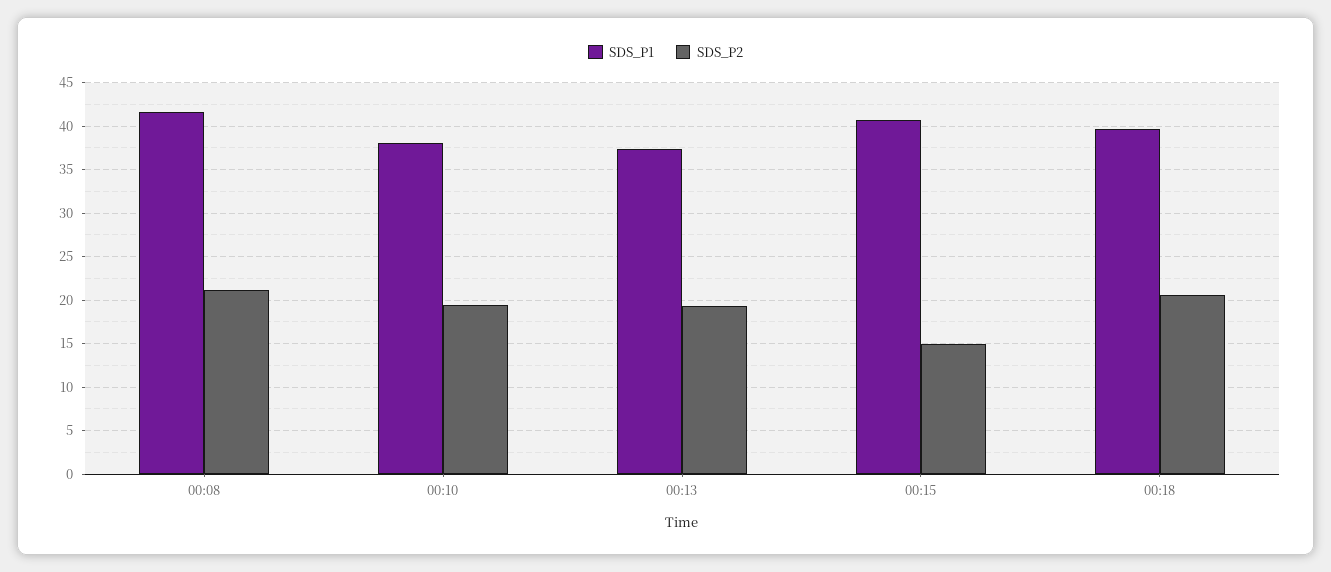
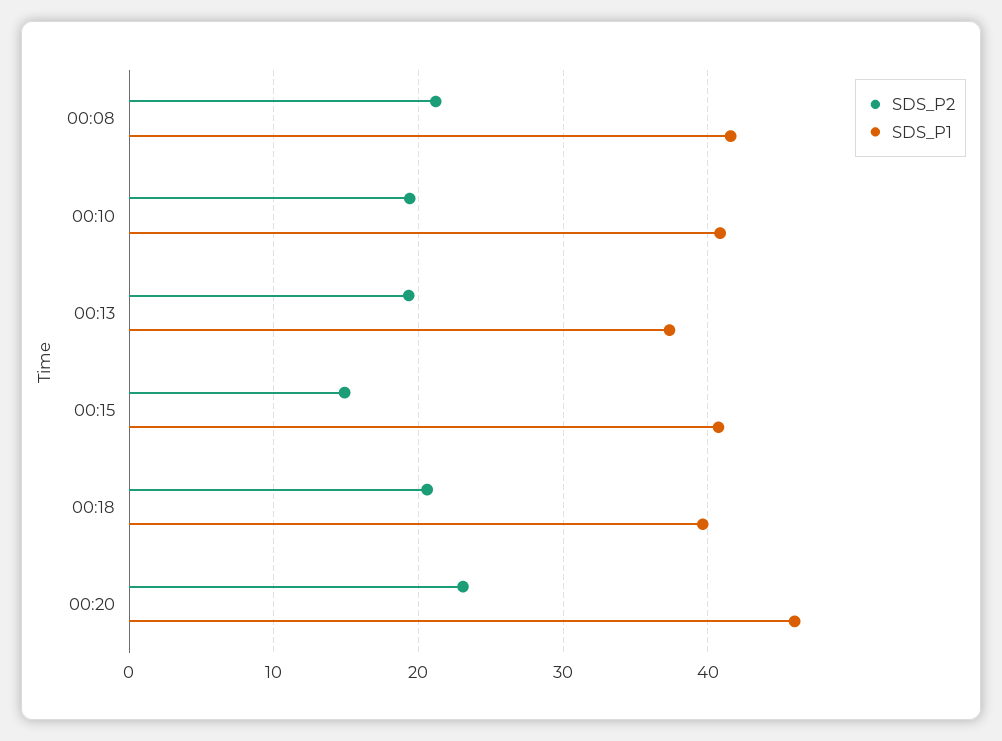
SDS_P1, 00:10: 38 -> 41
SDS_P2, 00:20: none -> 23
SDS_P1, 00:20: none -> 46

